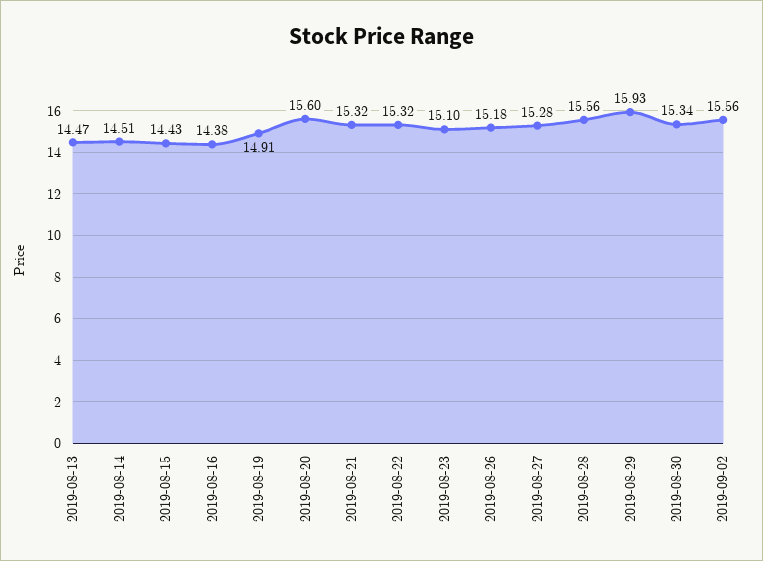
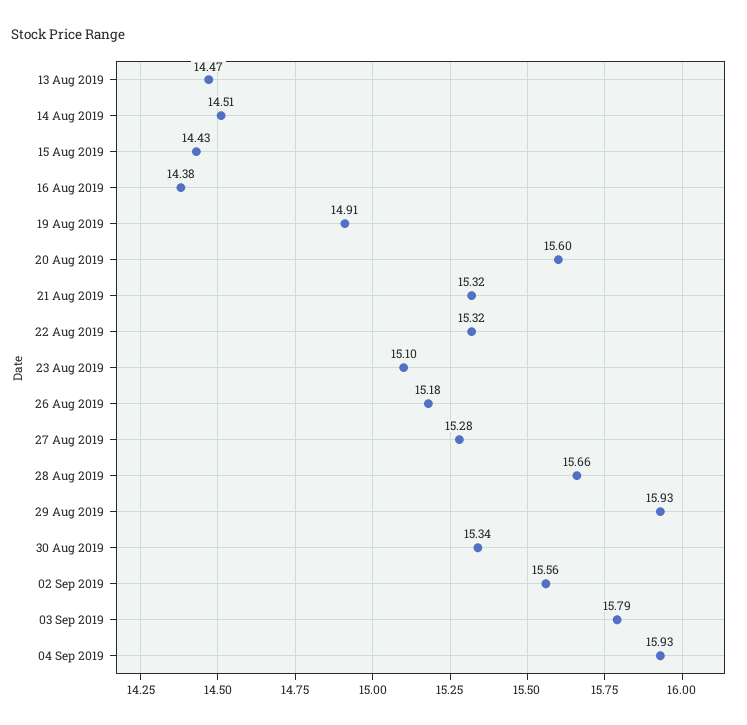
2019-08-28: 15.56 -> 15.66
03 Sep 2019: none -> 15.79
04 Sep 2019: none -> 15.93

